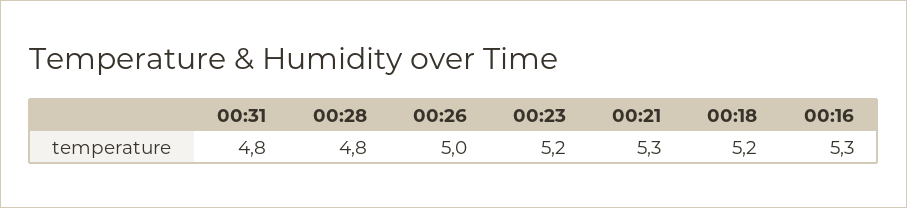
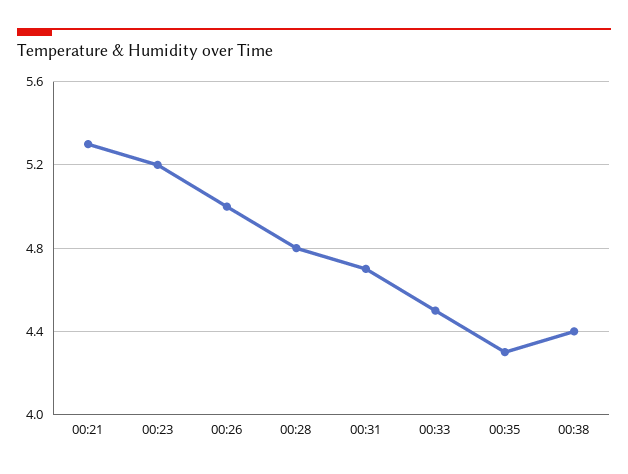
00:31: 4.8 -> 4.7
00:18: 5.2 -> none
00:16: 5.3 -> none
00:33: none -> 4.5
00:35: none -> 4.3
00:38: none -> 4.4

